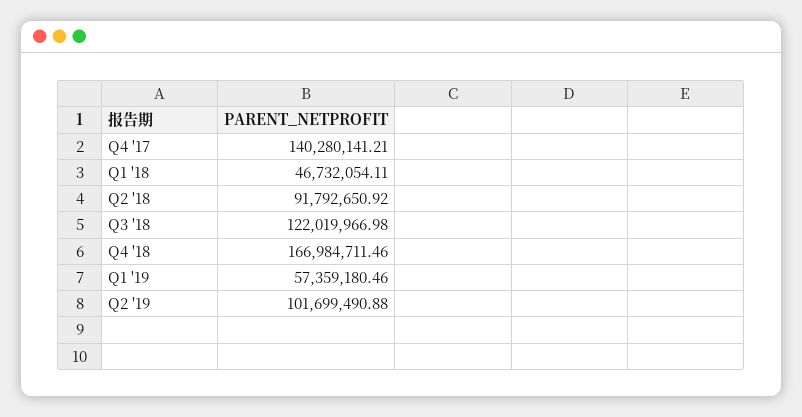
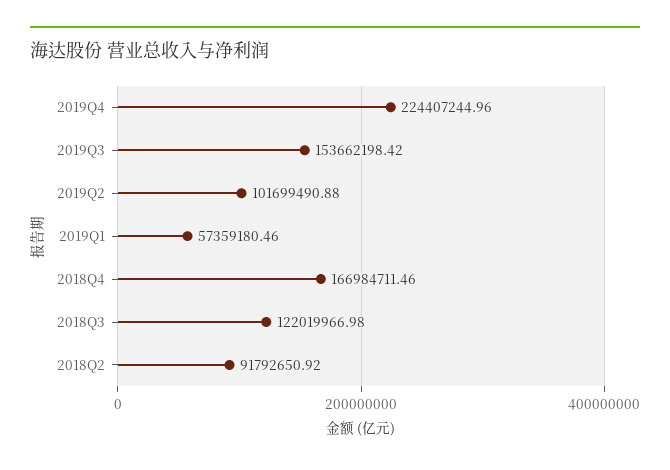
Q4 '17: 140280141.21 -> none
Q1 '18: 46732054.11 -> none
2019Q4: none -> 224407244.96
2019Q3: none -> 153662198.42

